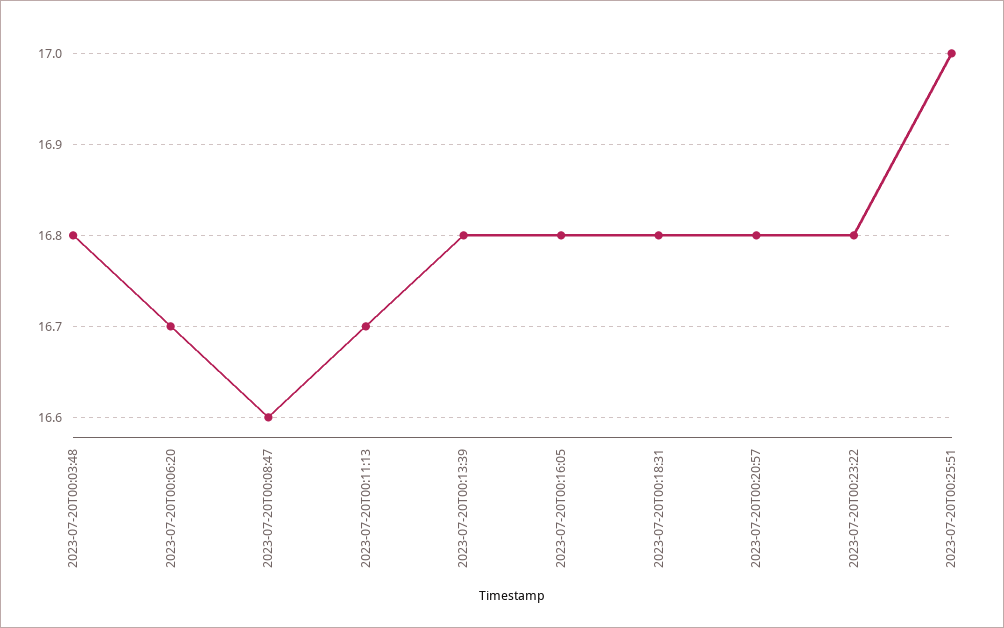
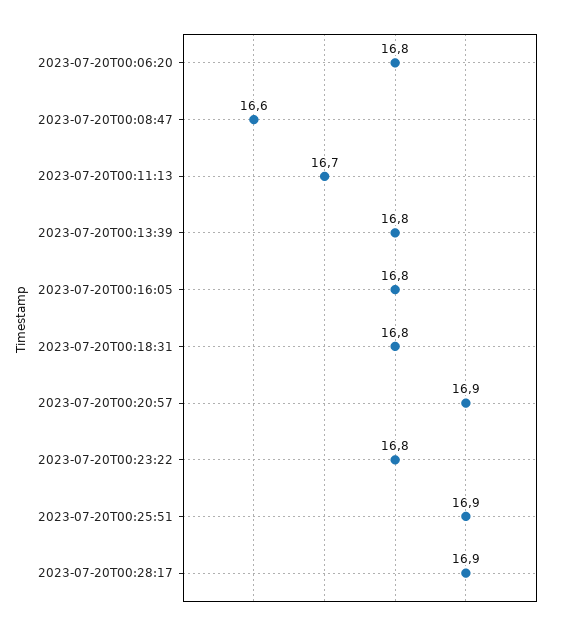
2023-07-20T00:03:48: 16.8 -> none
2023-07-20T00:06:20: 16.7 -> 16.8
2023-07-20T00:20:57: 16.8 -> 16.9
2023-07-20T00:25:51: 17 -> 16.9
2023-07-20T00:28:17: none -> 16.9

